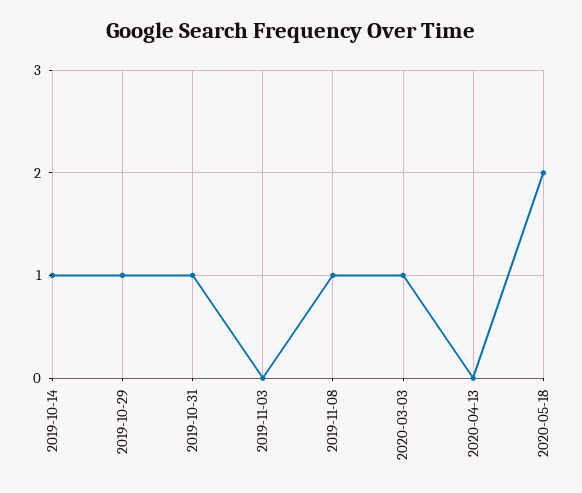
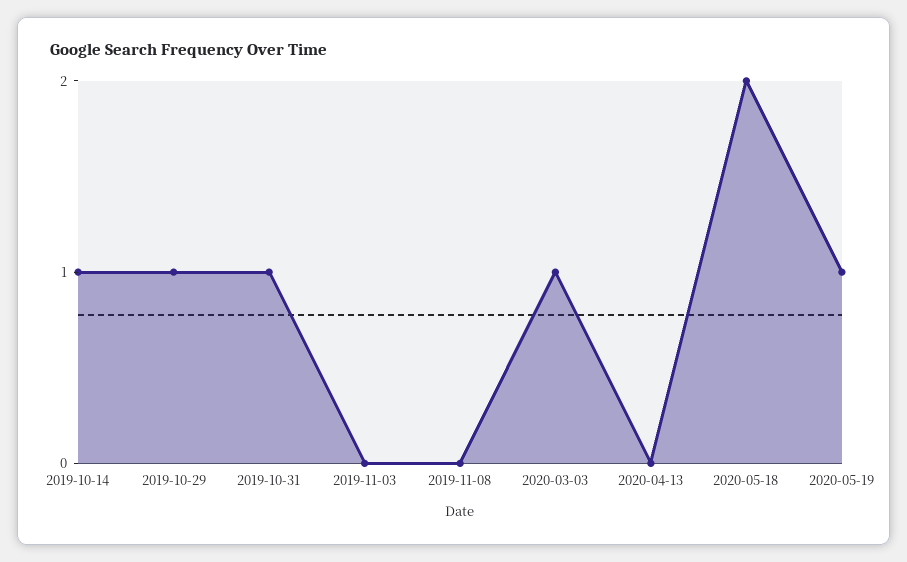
2019-11-08: 1 -> 0
2020-05-19: none -> 1

